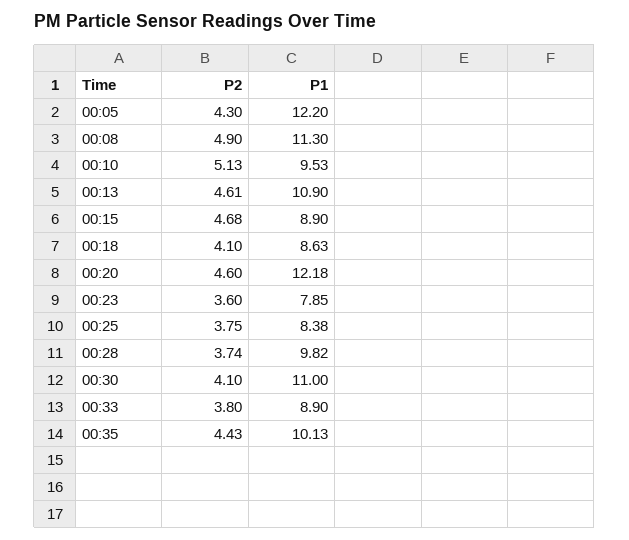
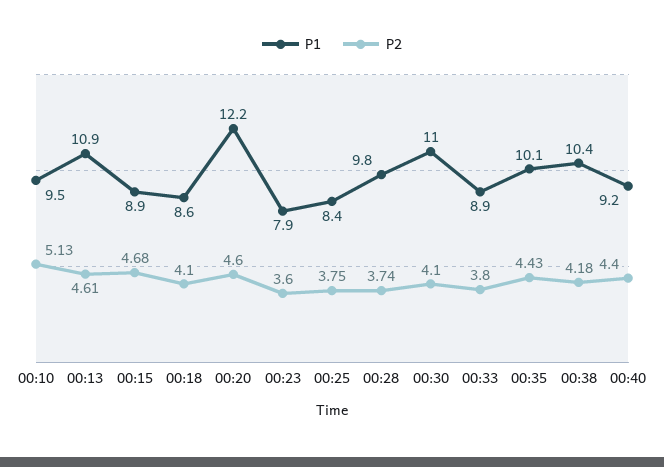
P2, 00:05: 4.3 -> none
P1, 00:05: 12.2 -> none
P2, 00:08: 4.9 -> none
P1, 00:08: 11.3 -> none
P1, 00:38: none -> 10.4
P2, 00:38: none -> 4.18
P1, 00:40: none -> 9.2
P2, 00:40: none -> 4.4

